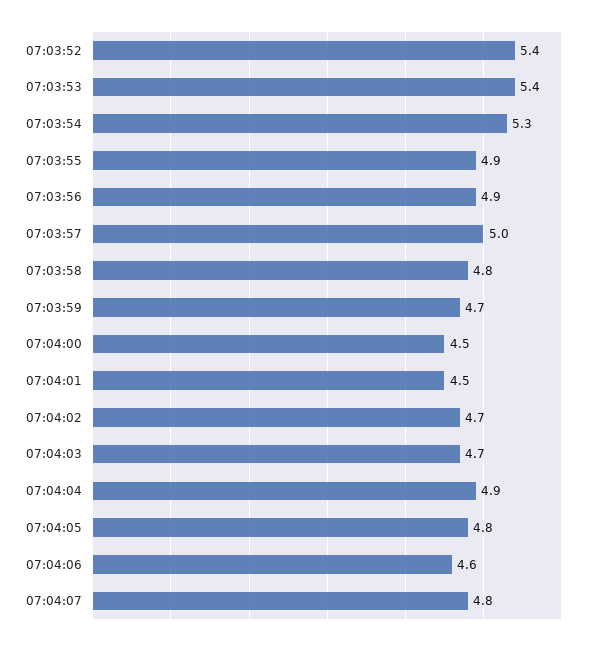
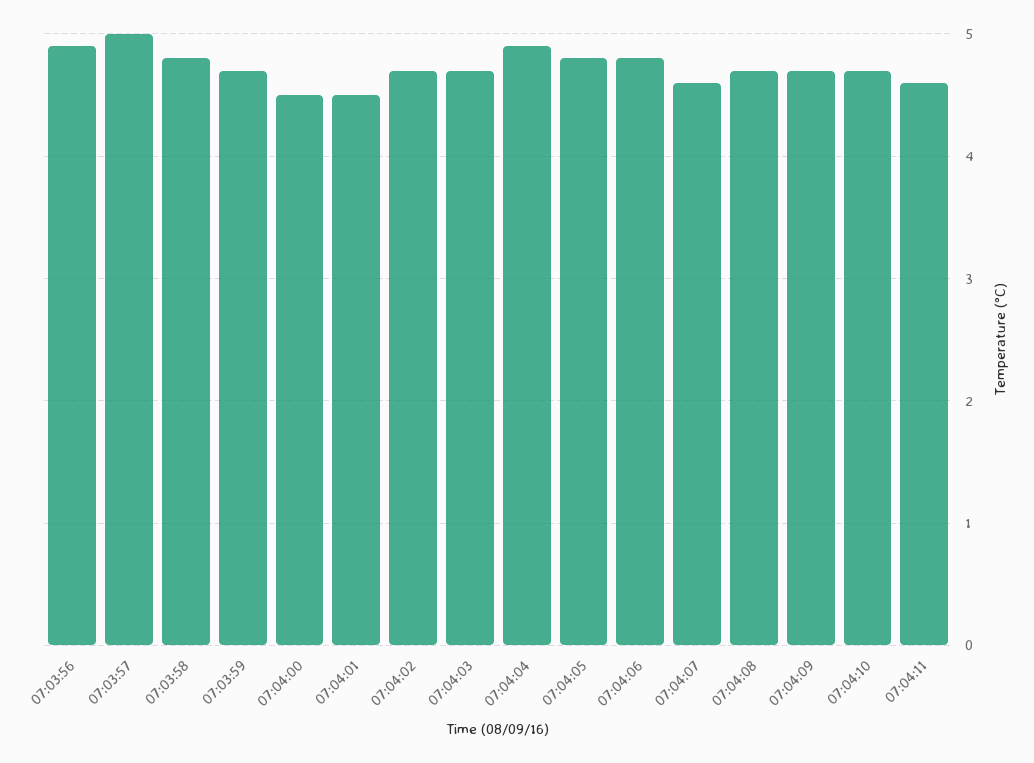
07:03:52: 5.4 -> none
07:03:53: 5.4 -> none
07:03:54: 5.3 -> none
07:03:55: 4.9 -> none
07:04:06: 4.6 -> 4.8
07:04:07: 4.8 -> 4.6
07:04:08: none -> 4.7
07:04:09: none -> 4.7
07:04:10: none -> 4.7
07:04:11: none -> 4.6

